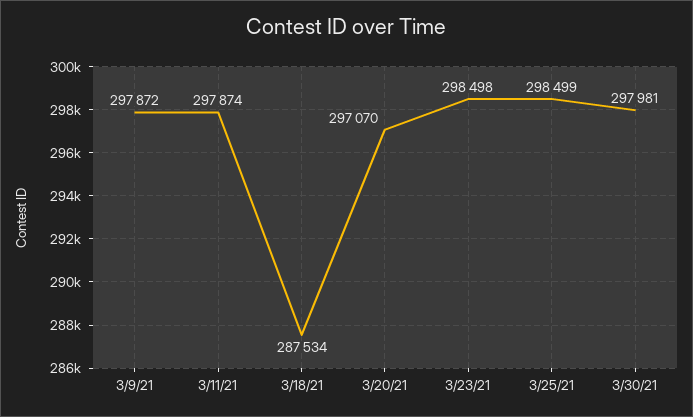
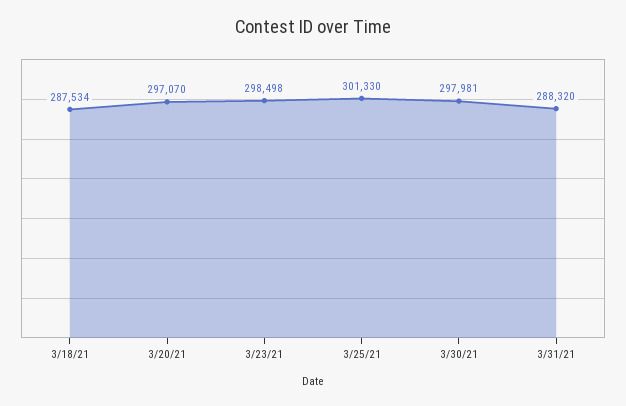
3/9/21: 297872 -> none
3/11/21: 297874 -> none
3/25/21: 298499 -> 301330
3/31/21: none -> 288320

